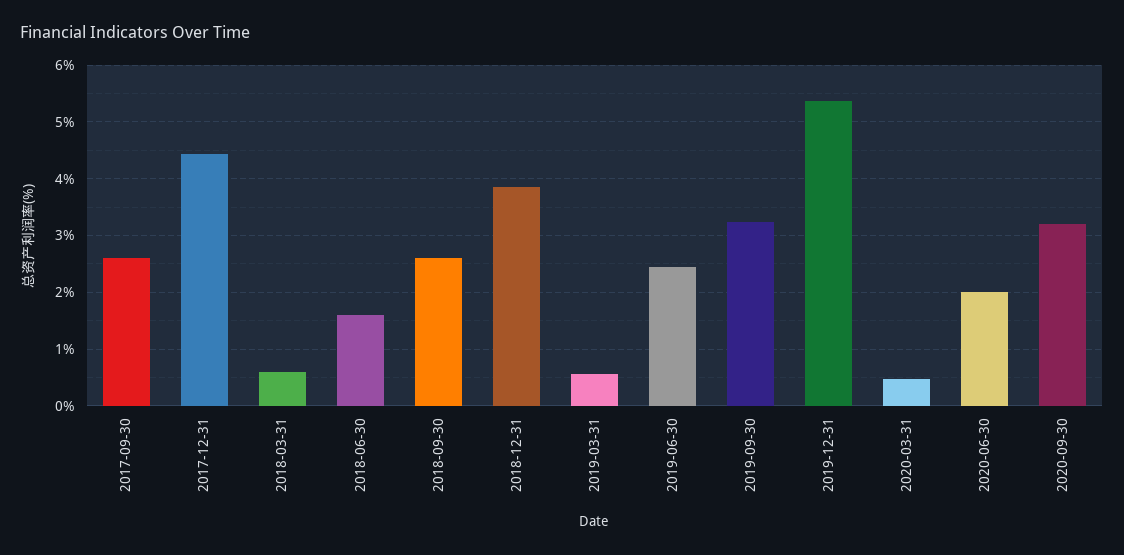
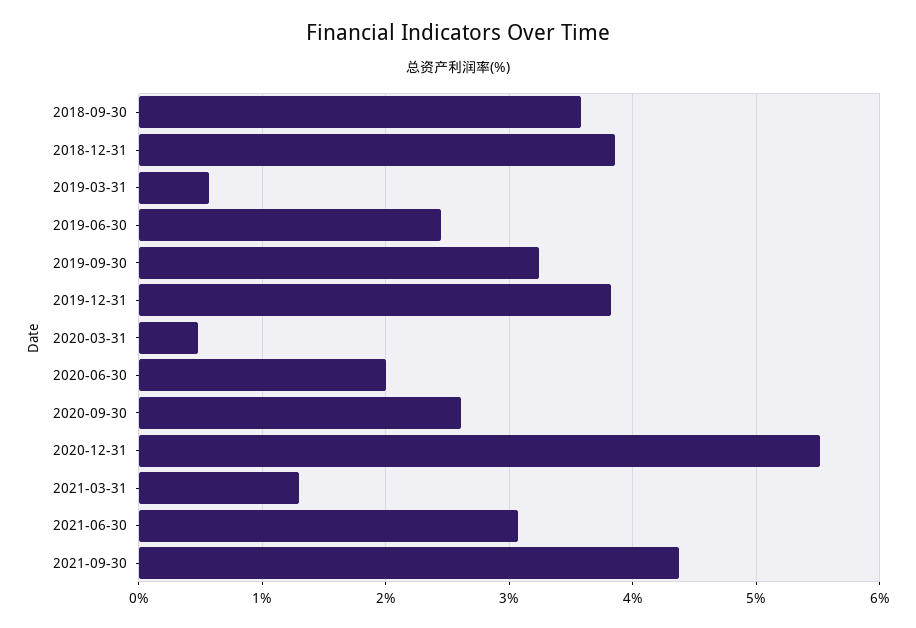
2017-09-30: 2.6 -> none
2017-12-31: 4.4 -> none
2018-03-31: 0.6 -> none
2018-06-30: 1.6 -> none
2018-09-30: 2.6 -> 3.6
2019-12-31: 5.4 -> 3.8
2020-09-30: 3.2 -> 2.6
2020-12-31: none -> 5.5
2021-03-31: none -> 1.3
2021-06-30: none -> 3.1
2021-09-30: none -> 4.4

